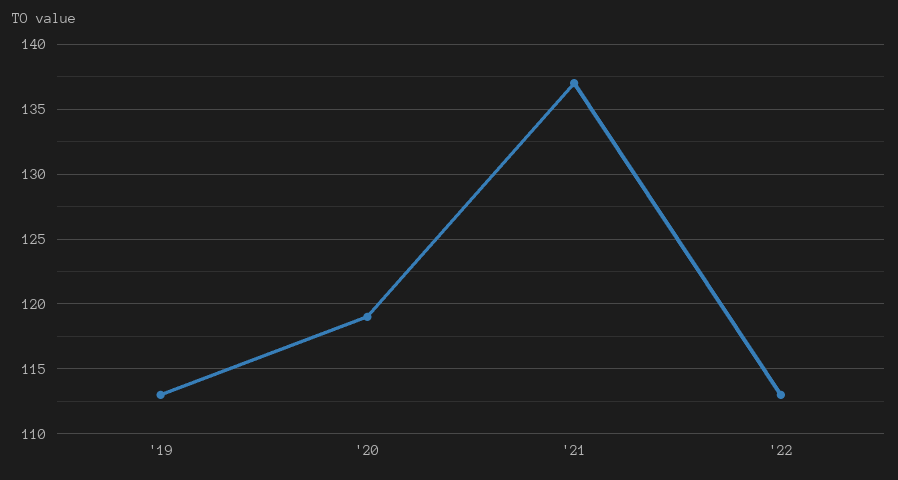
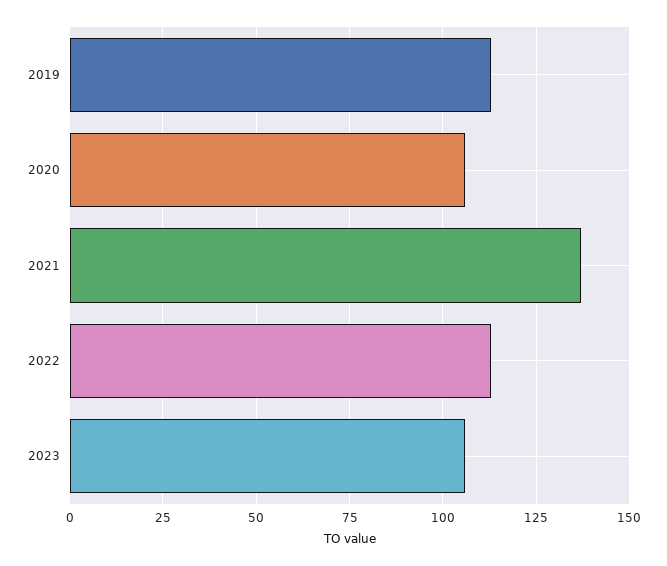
'20: 119 -> 105
2023: none -> 105

